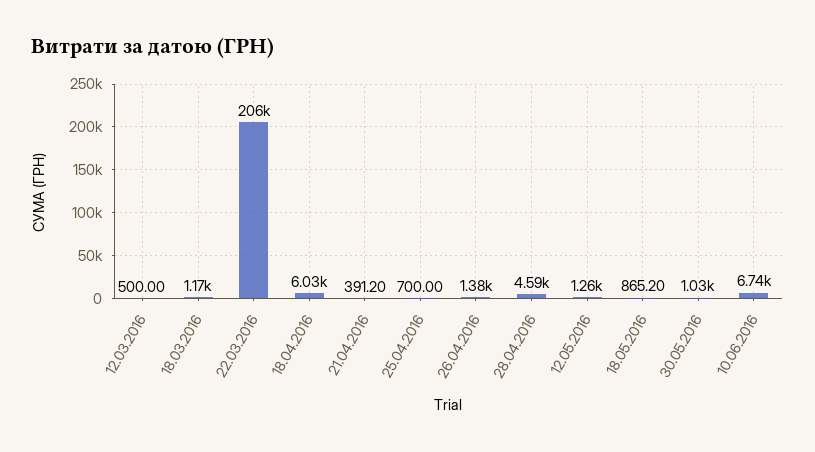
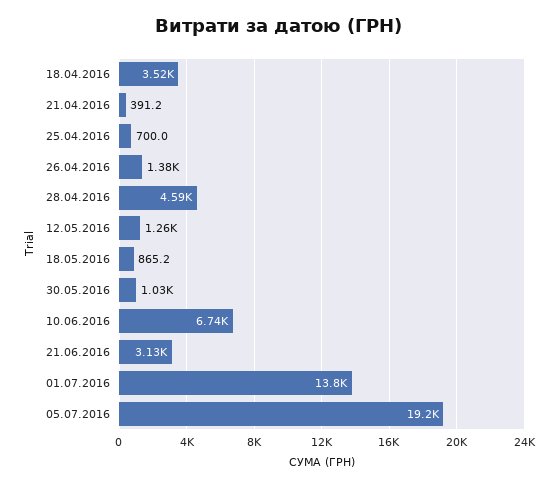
12.03.2016: 500 -> none
18.03.2016: 1170 -> none
22.03.2016: 206000 -> none
18.04.2016: 6030 -> 3520
21.06.2016: none -> 3130
01.07.2016: none -> 13800
05.07.2016: none -> 19200

